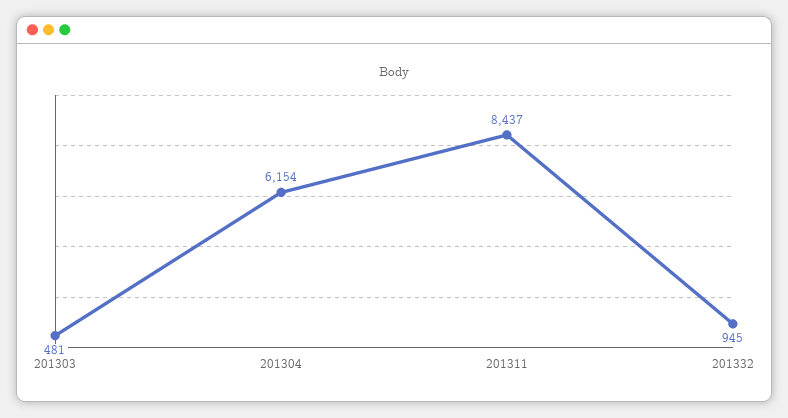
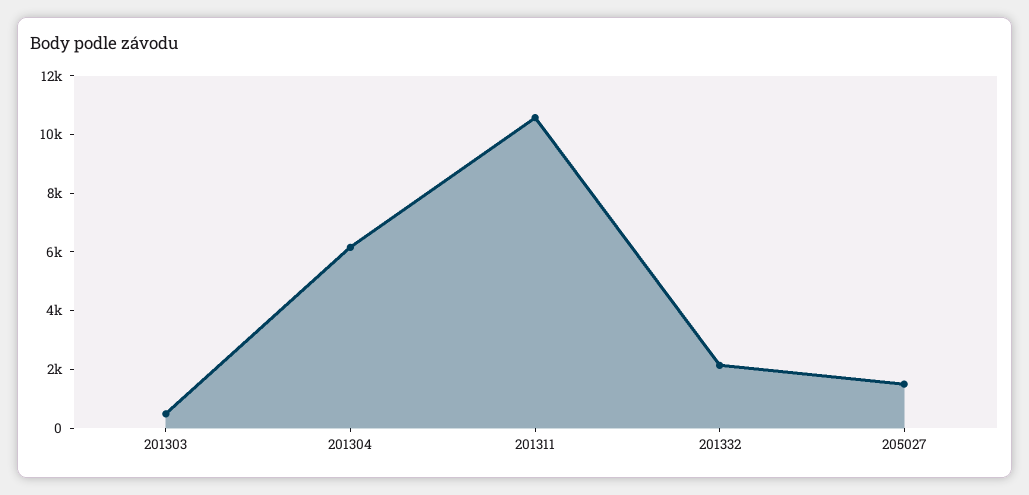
201311: 8437 -> 10500
201332: 945 -> 2000
205027: none -> 1500

